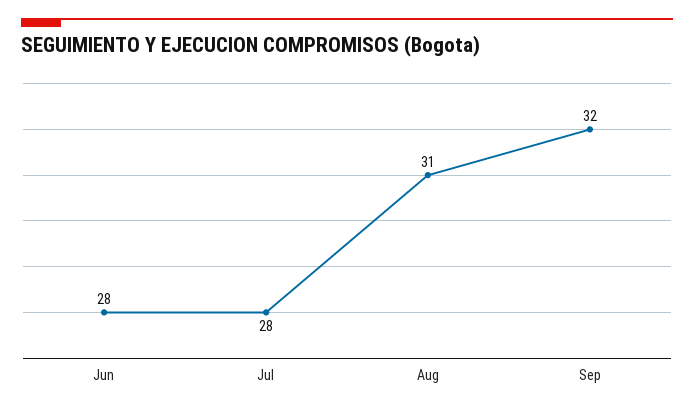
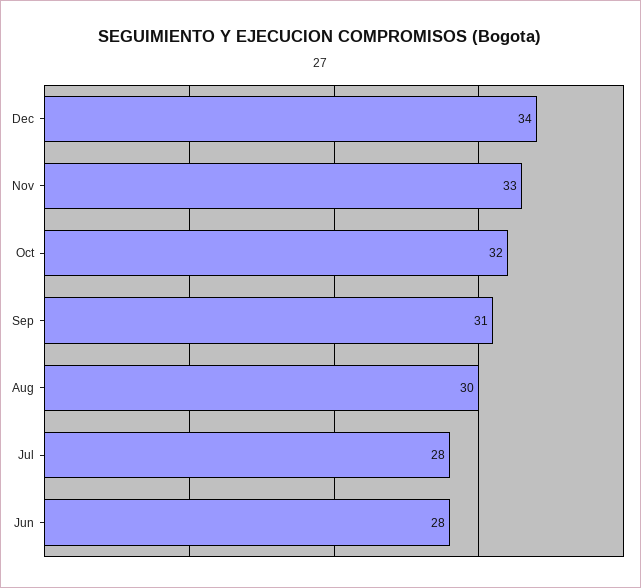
Aug: 31 -> 30
Sep: 32 -> 31
Dec: none -> 34
Nov: none -> 33
Oct: none -> 32

